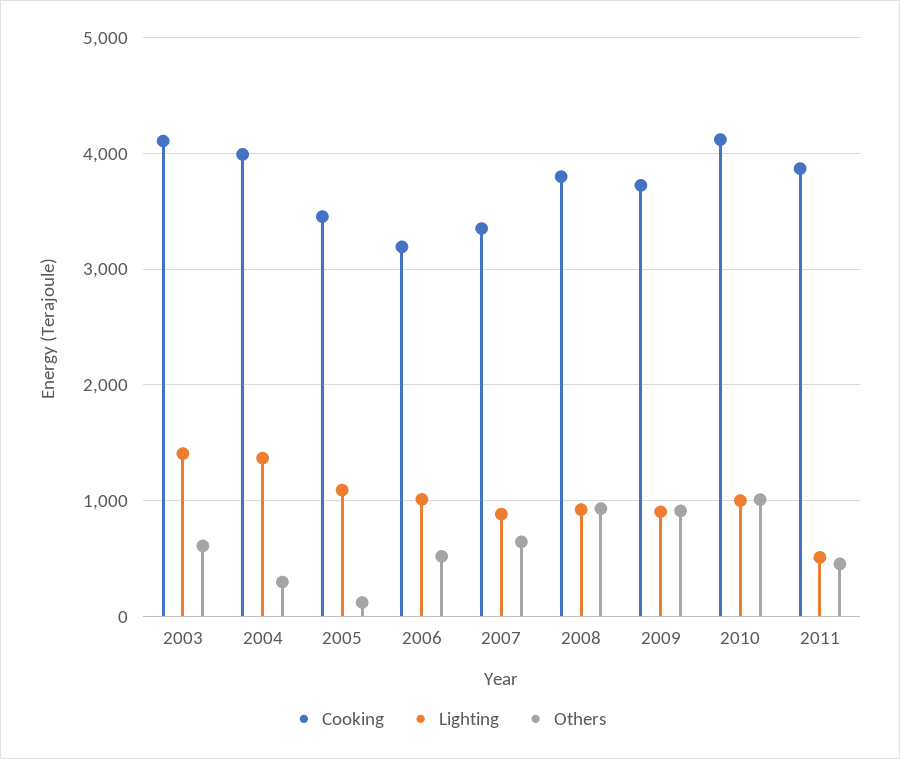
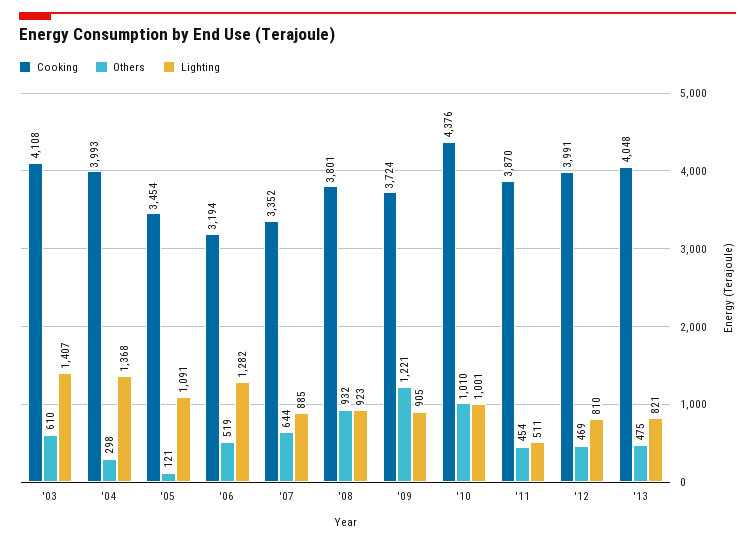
Lighting, 2006: 1000 -> 1282
Others, 2009: 900 -> 1221
Cooking, 2010: 4100 -> 4376
Cooking, '12: none -> 3991
Others, '12: none -> 469
Lighting, '12: none -> 810
Cooking, '13: none -> 4048
Others, '13: none -> 475
Lighting, '13: none -> 821

